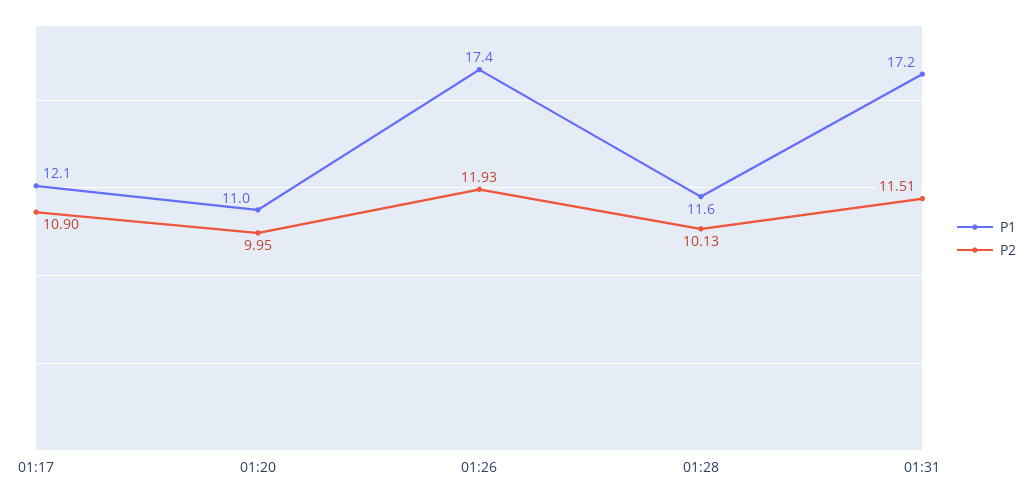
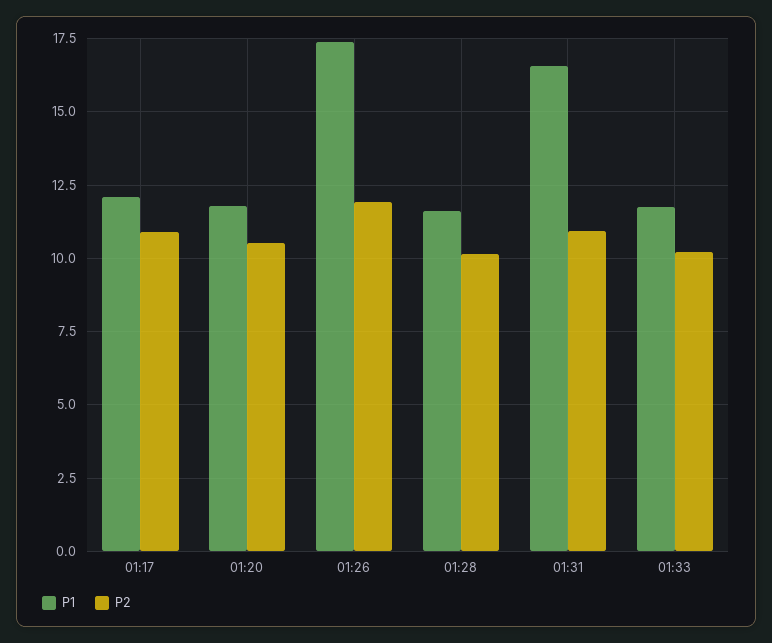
P1, 01:20: 11 -> 11.75
P2, 01:20: 9.95 -> 10.5
P1, 01:31: 17.2 -> 16.5
P2, 01:31: 11.51 -> 11
P1, 01:33: none -> 11.75
P2, 01:33: none -> 10.25

